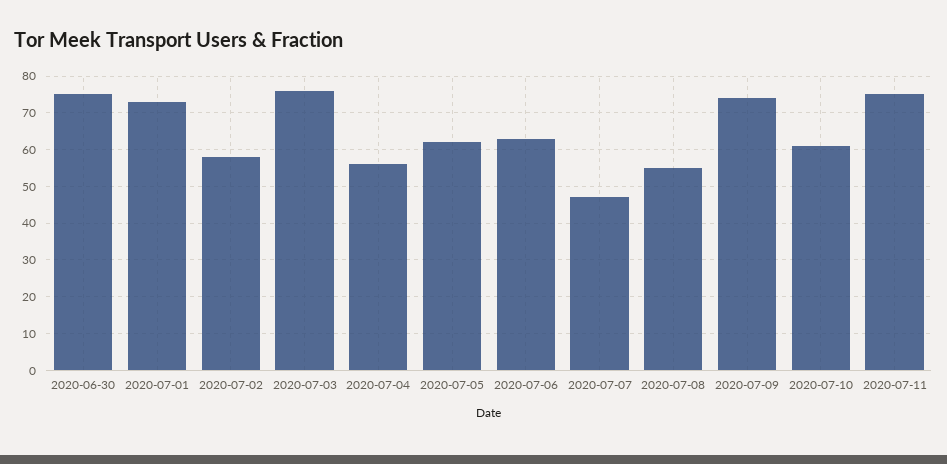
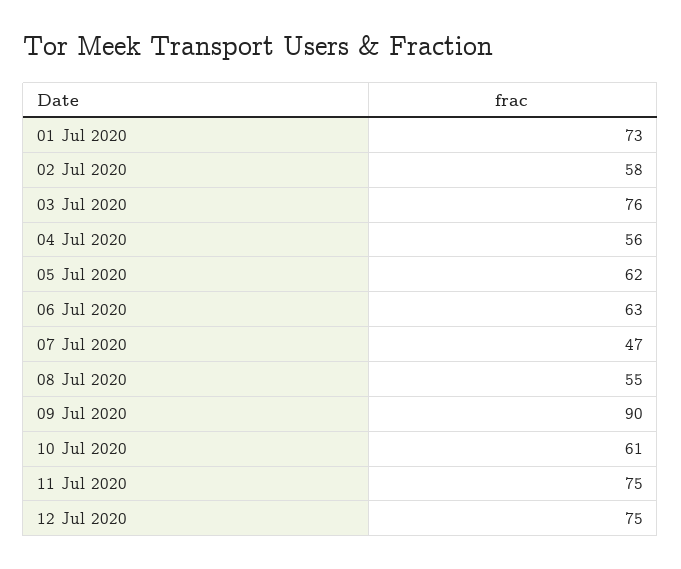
2020-06-30: 75 -> none
2020-07-09: 75 -> 90
12 Jul 2020: none -> 75

